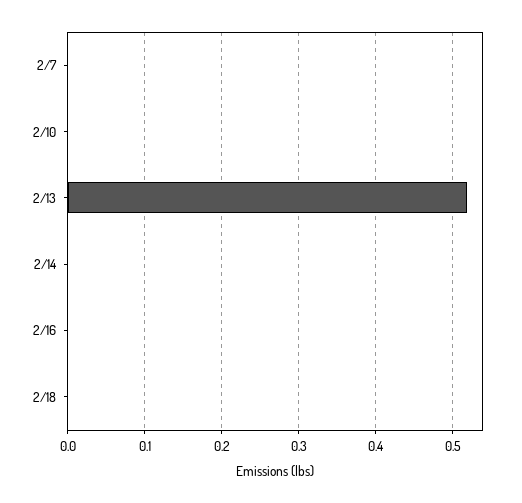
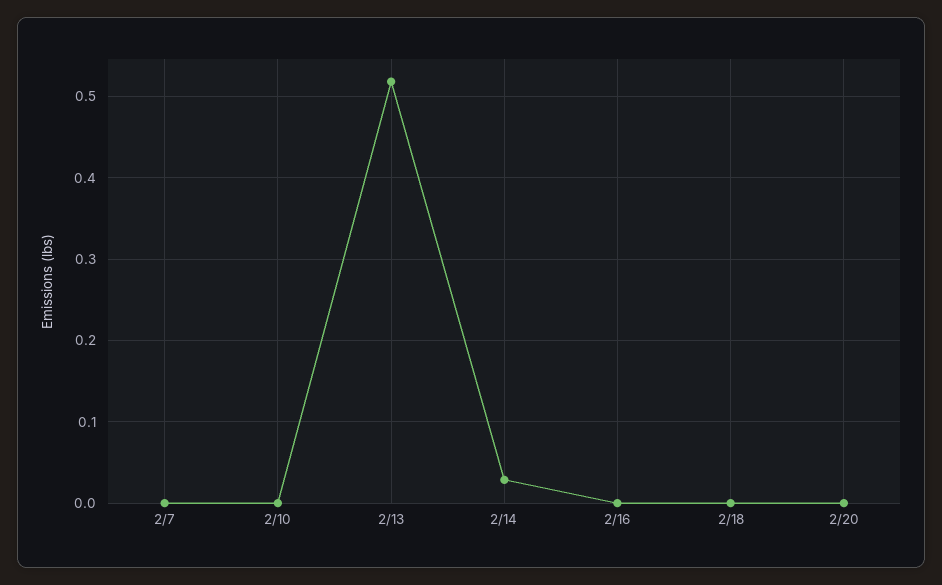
2/14: 0 -> 0.03
2/20: none -> 0

